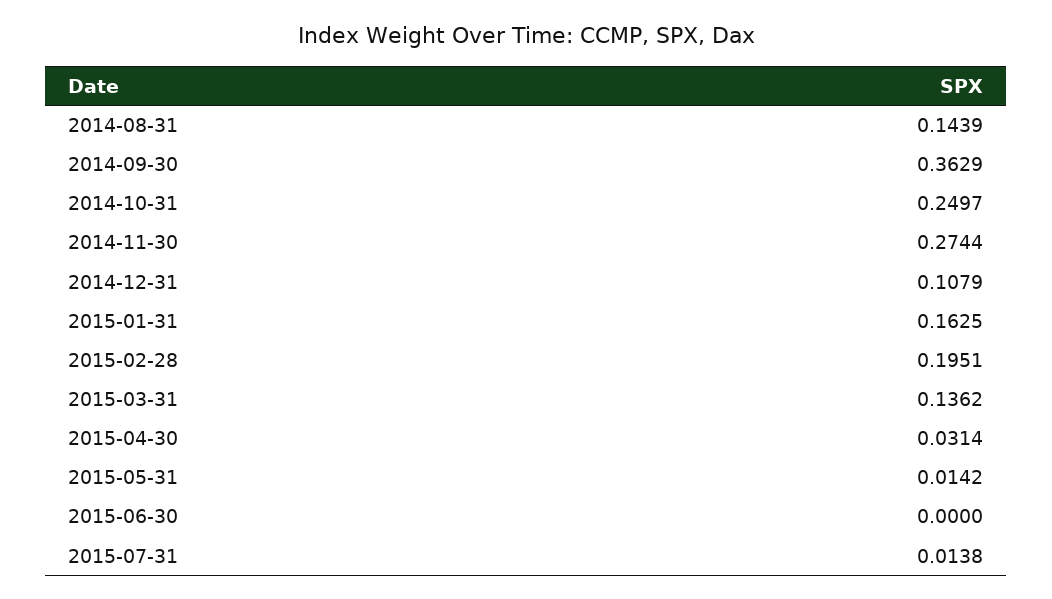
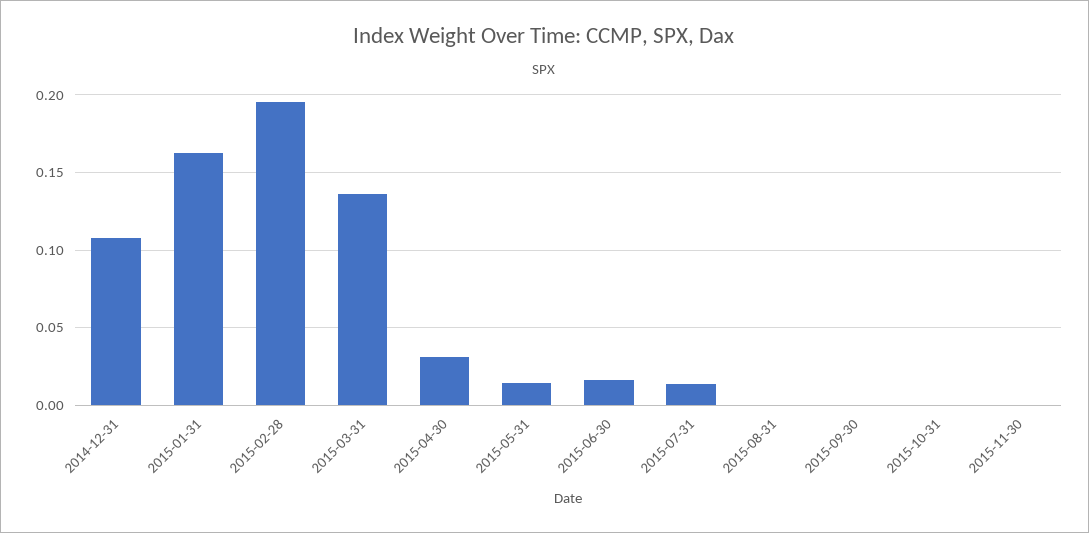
2014-08-31: 0.1439 -> none
2014-09-30: 0.3629 -> none
2014-10-31: 0.2497 -> none
2014-11-30: 0.2744 -> none
2015-06-30: 0 -> 0.015
2015-08-31: none -> 0
2015-09-30: none -> 0
2015-10-31: none -> 0
2015-11-30: none -> 0

